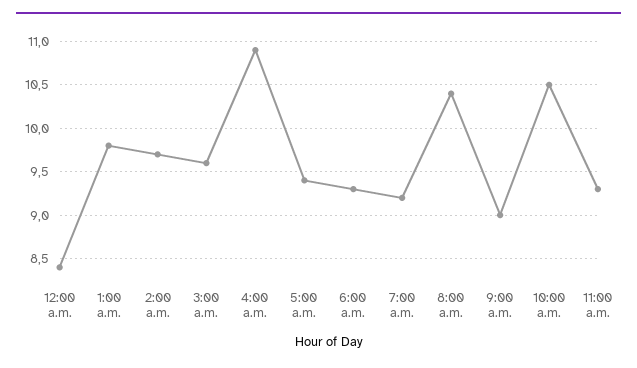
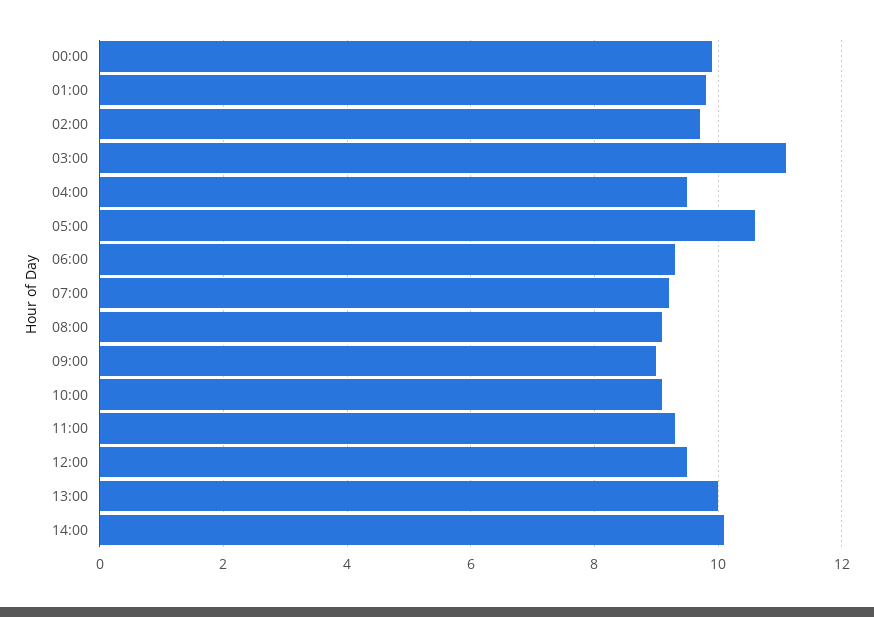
12:00 a.m.: 8.4 -> 10
3:00 a.m.: 9.6 -> 11
4:00 a.m.: 10.9 -> 9.5
5:00 a.m.: 9.4 -> 10.5
8:00 a.m.: 10.4 -> 9
10:00 a.m.: 10.5 -> 9
12:00: none -> 9.5
13:00: none -> 10
14:00: none -> 10

